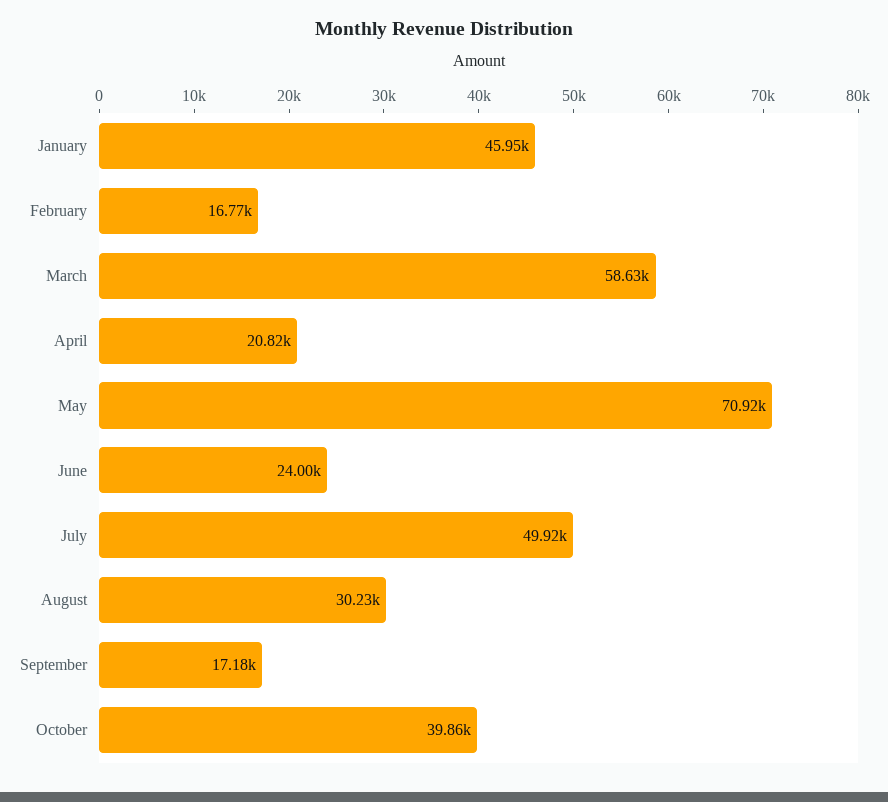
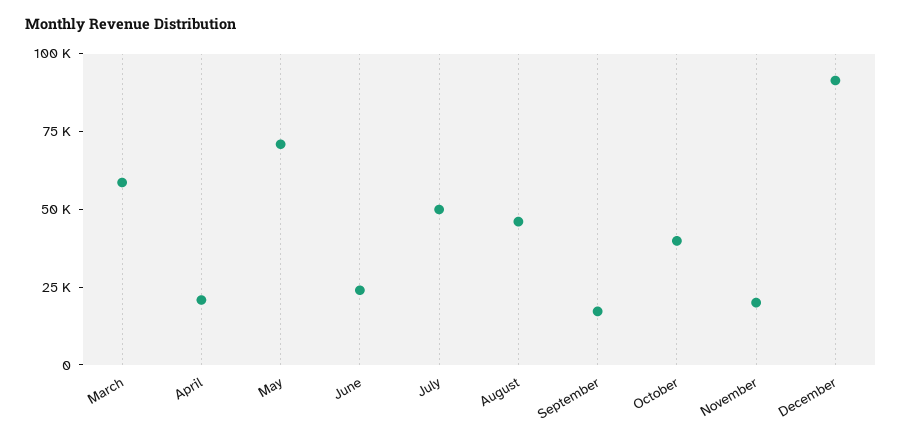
January: 45950 -> none
February: 16770 -> none
August: 30230 -> 45000
November: none -> 20000
December: none -> 90000

